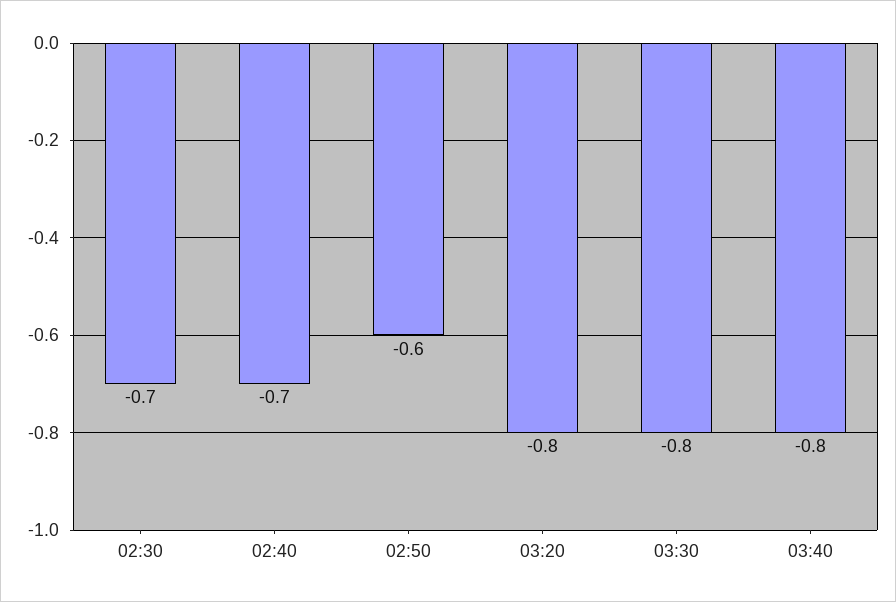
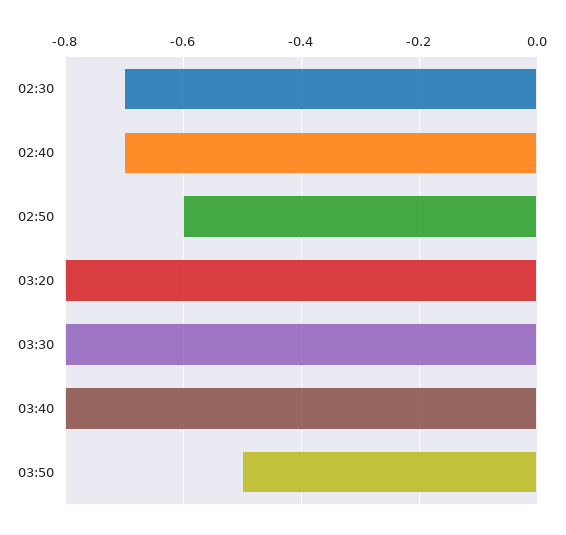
03:50: none -> -0.5

